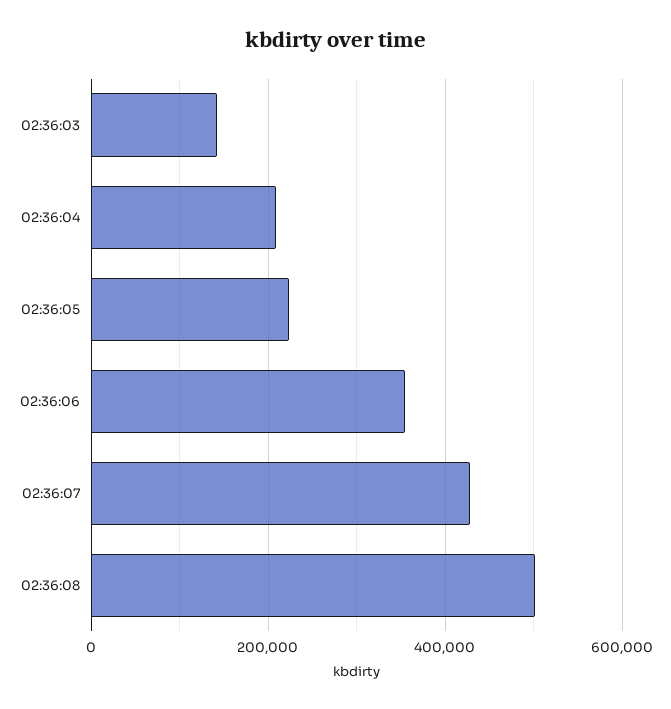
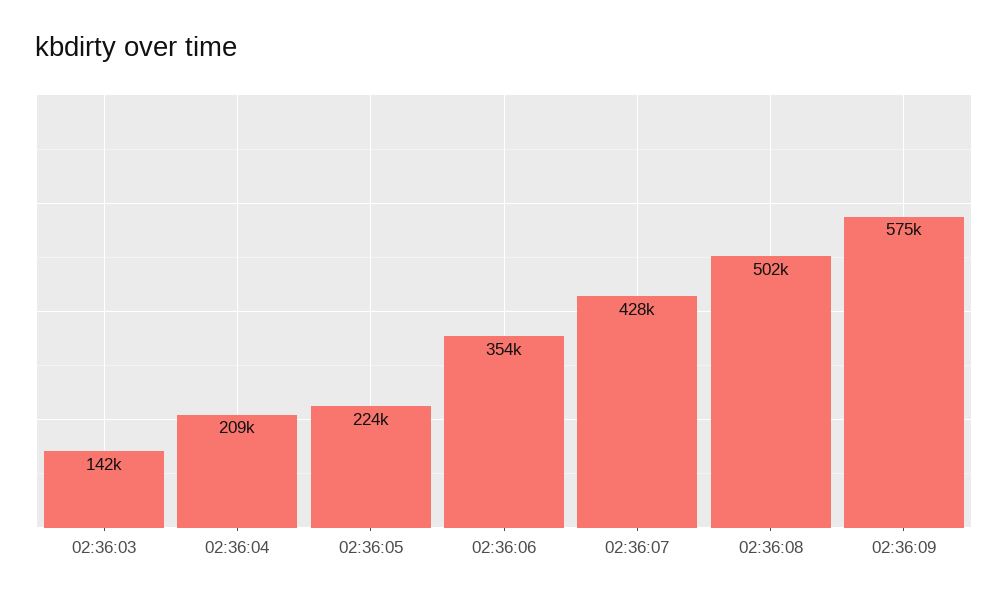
02:36:09: none -> 575000

